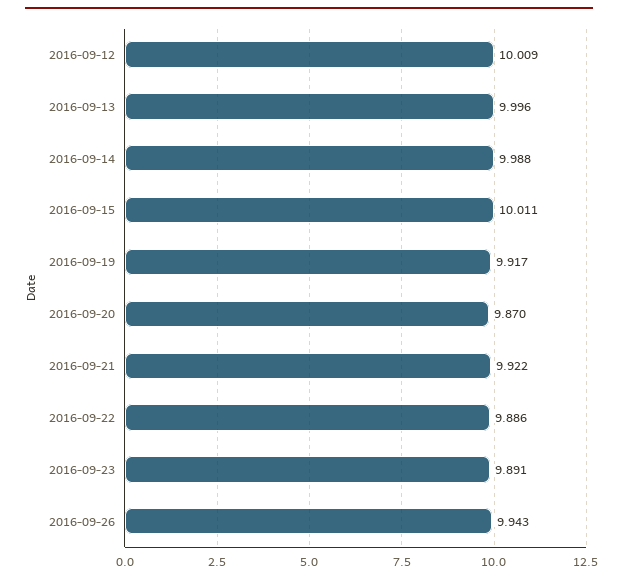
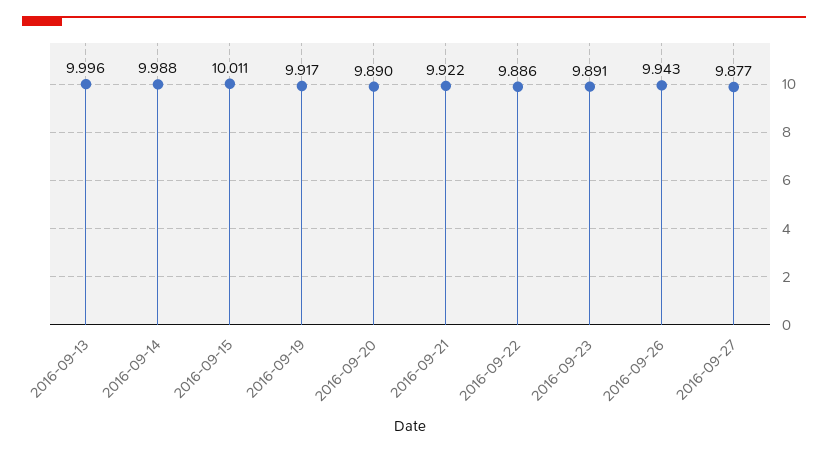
2016-09-12: 10.009 -> none
2016-09-20: 9.87 -> 9.89
2016-09-27: none -> 9.877

